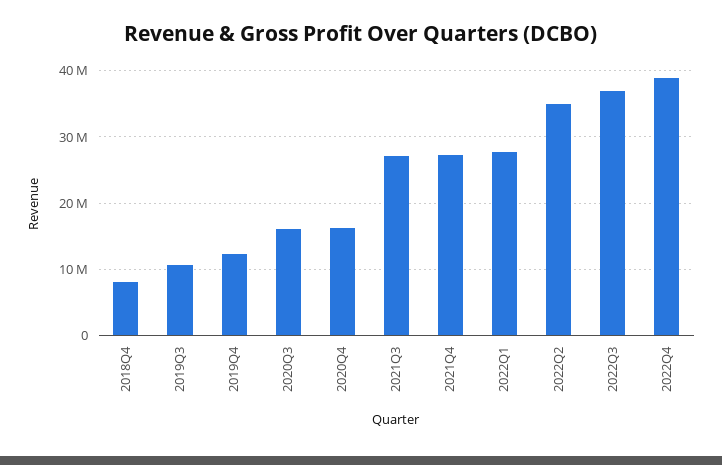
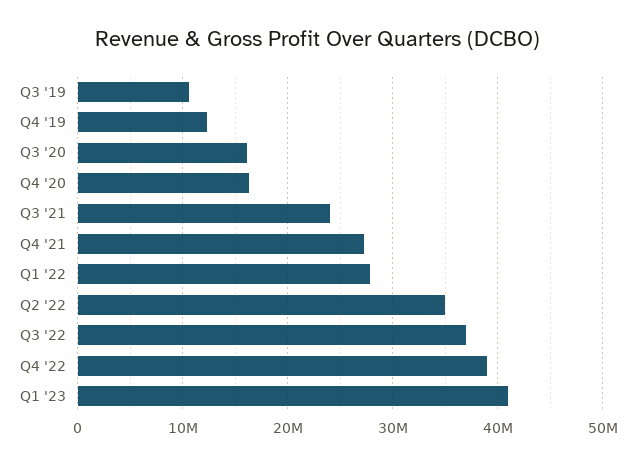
2018Q4: 8000000 -> none
2021Q3: 27000000 -> 24000000
Q1 '23: none -> 41000000

